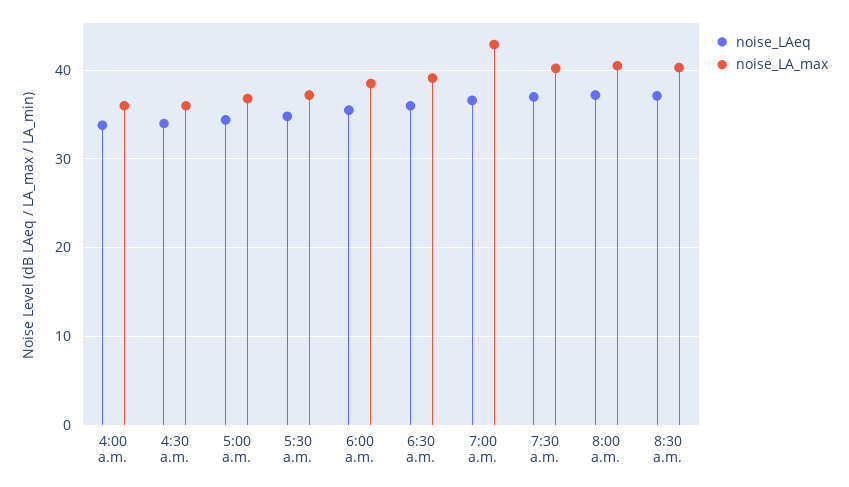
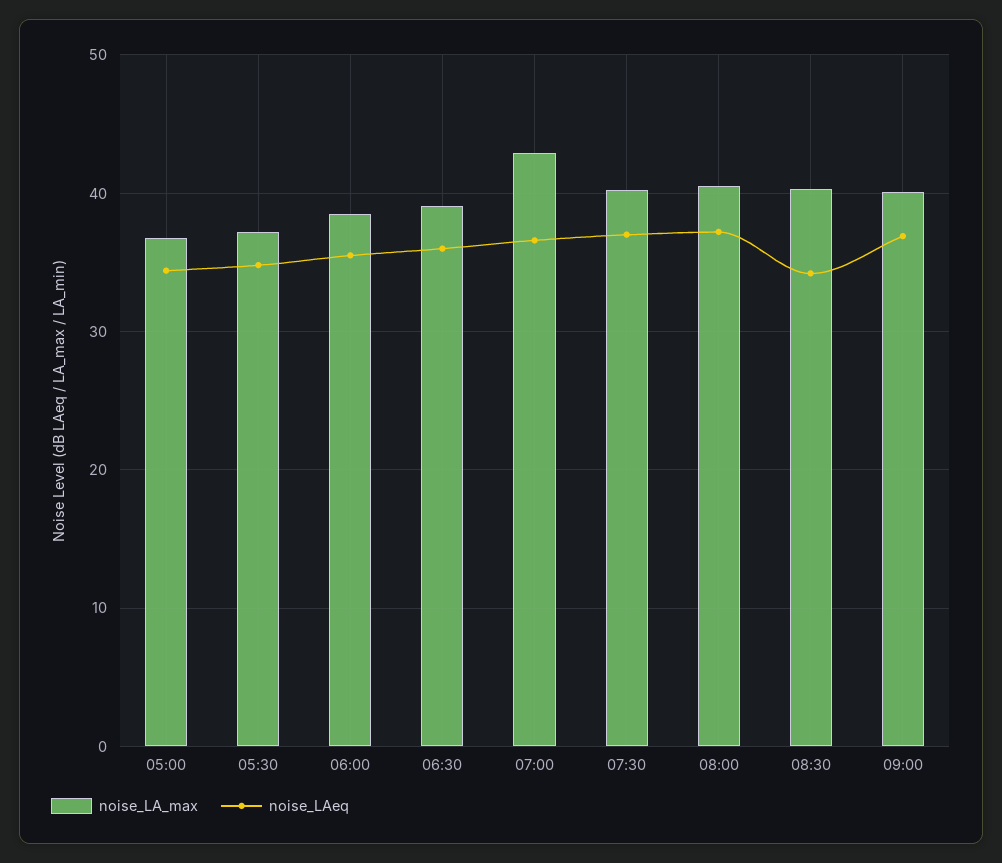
noise_LAeq, 4:00 a.m.: 34 -> none
noise_LA_max, 4:00 a.m.: 36 -> none
noise_LAeq, 4:30 a.m.: 34 -> none
noise_LA_max, 4:30 a.m.: 36 -> none
noise_LAeq, 8:30 a.m.: 37 -> 34
noise_LA_max, 09:00: none -> 40
noise_LAeq, 09:00: none -> 37

